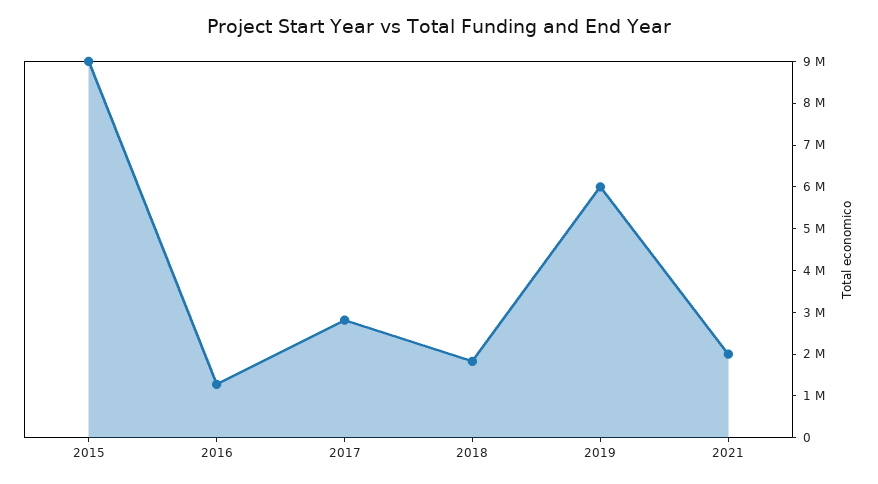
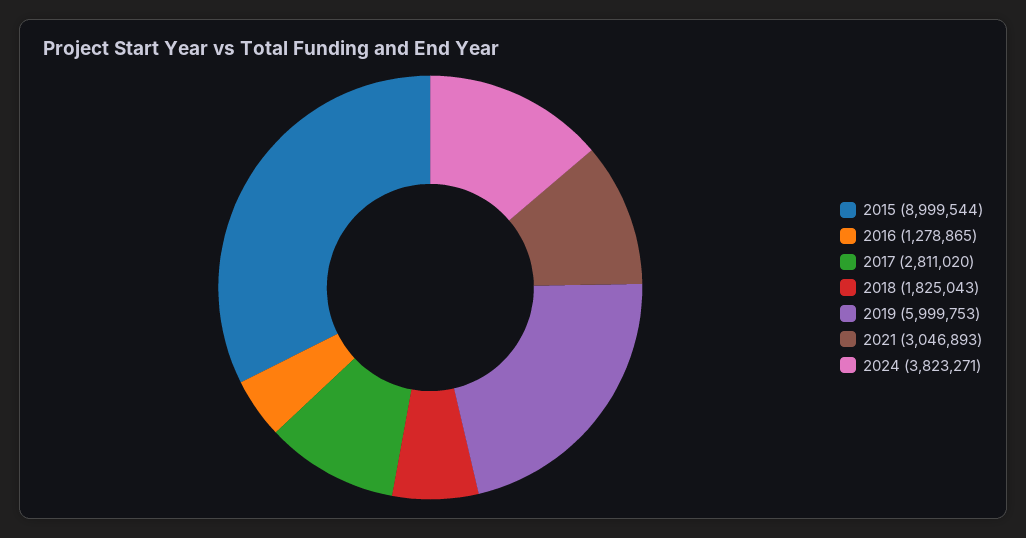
2021: 2000000 -> 3046893
2024: none -> 3823271

